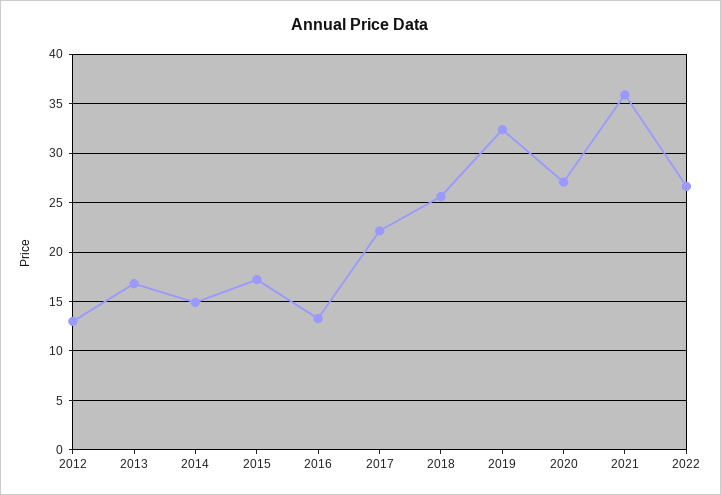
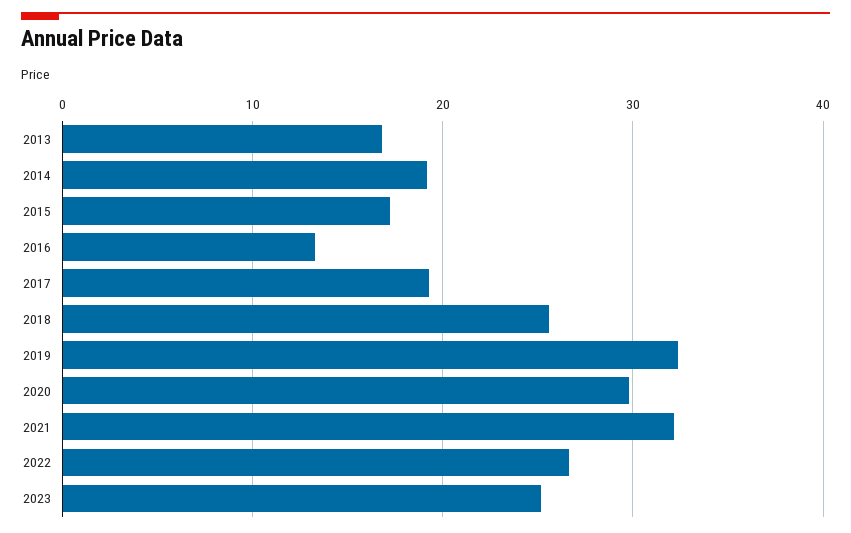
2012: 13 -> none
2014: 15 -> 19
2017: 22 -> 19
2020: 27 -> 30
2021: 36 -> 32
2023: none -> 25

